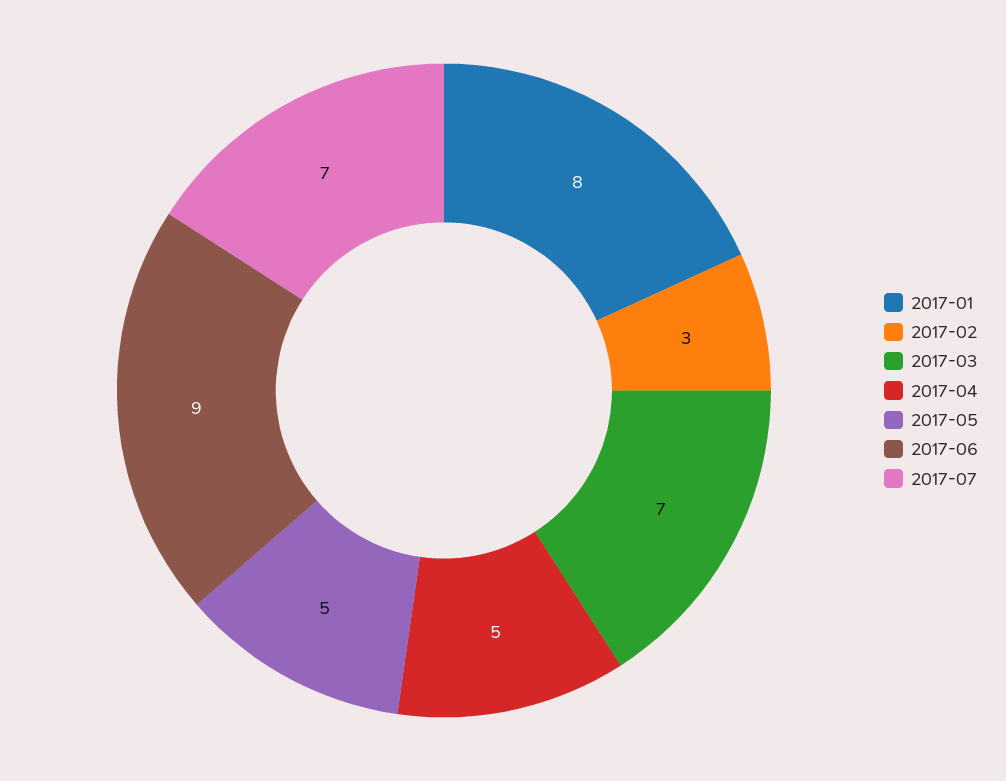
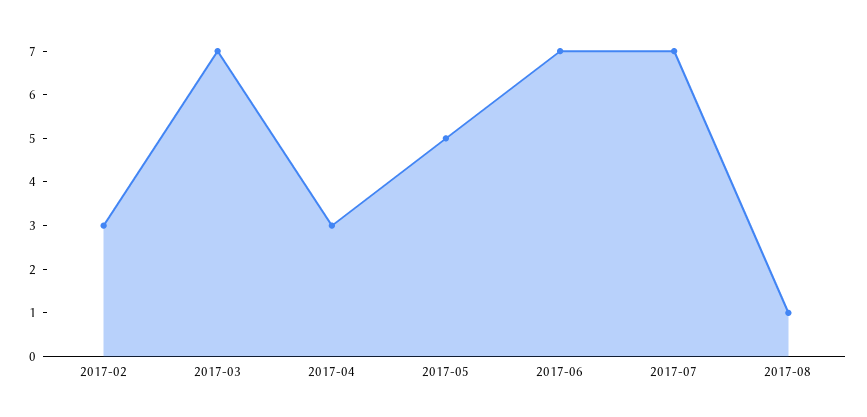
2017-01: 8 -> none
2017-04: 5 -> 3
2017-06: 9 -> 7
2017-08: none -> 1

